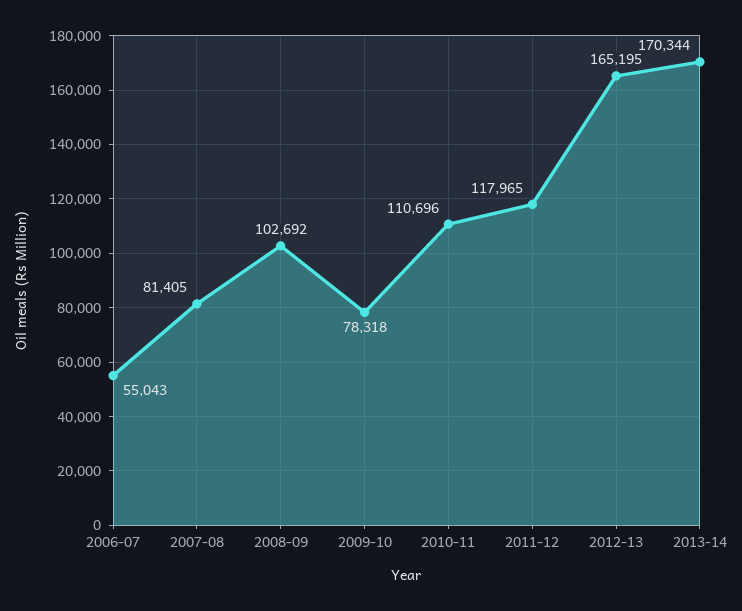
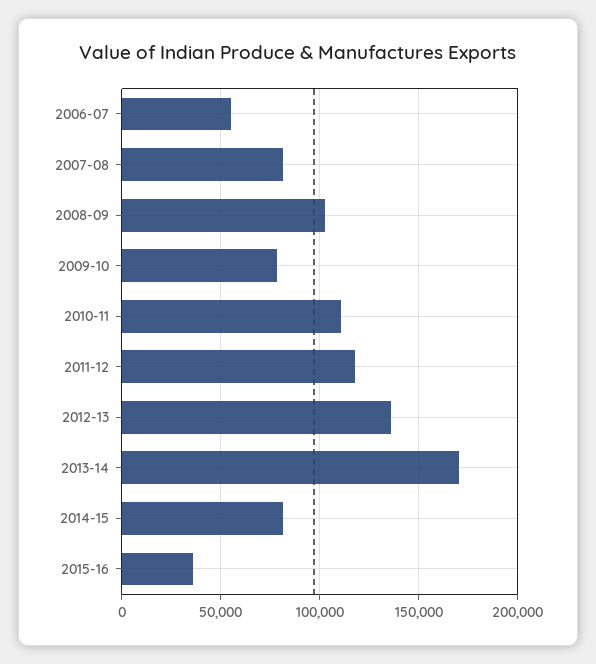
2012-13: 165195 -> 135000
2014-15: none -> 80000
2015-16: none -> 35000

